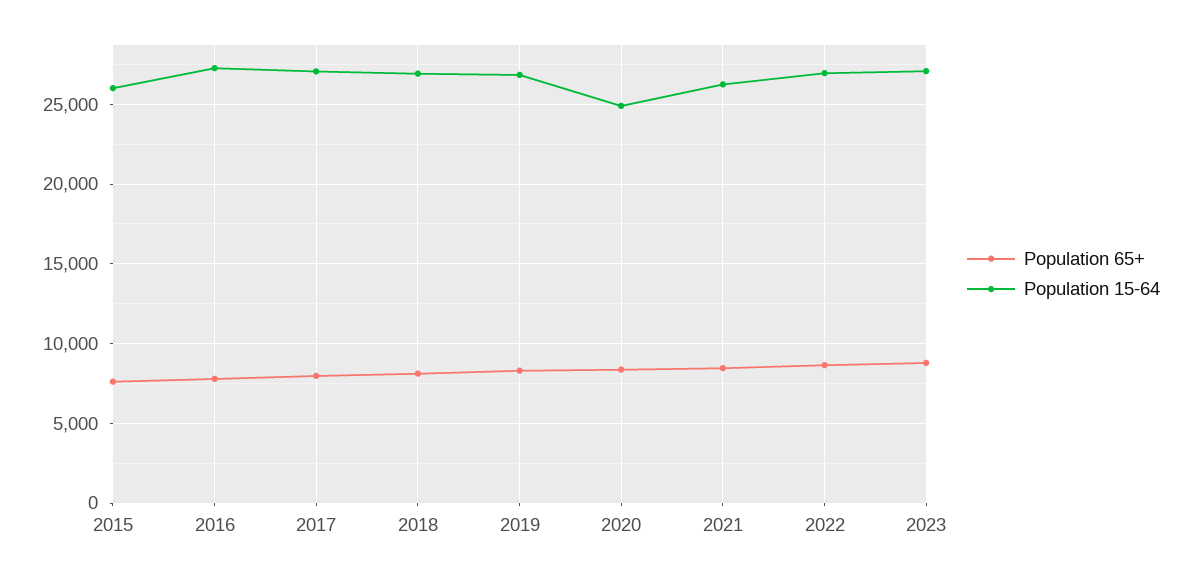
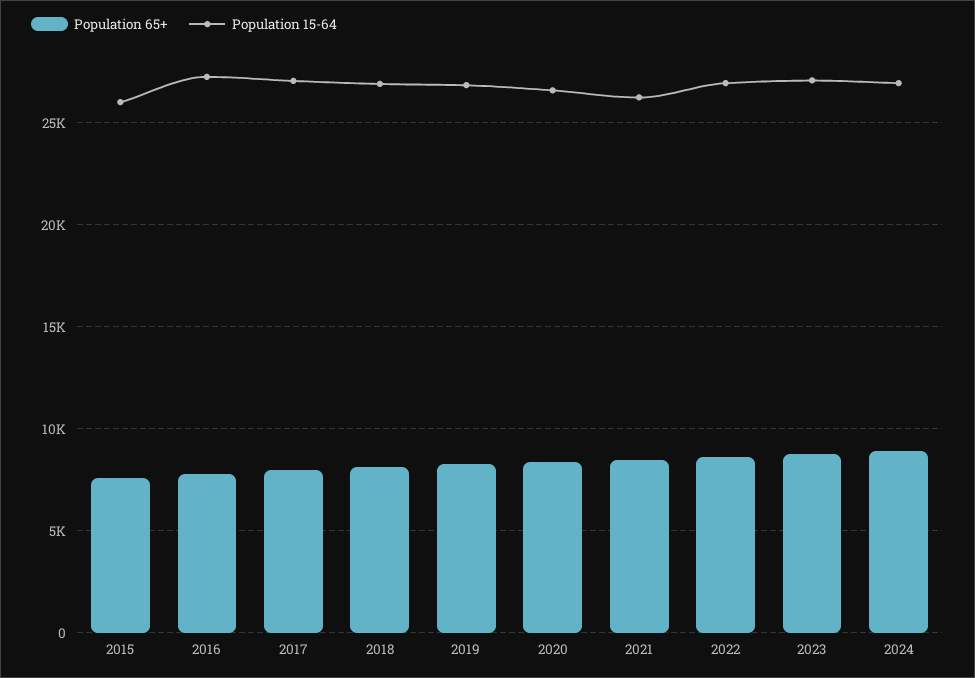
Population 15-64, 2020: 25000 -> 26500
Population 65+, 2024: none -> 9000
Population 15-64, 2024: none -> 27000

